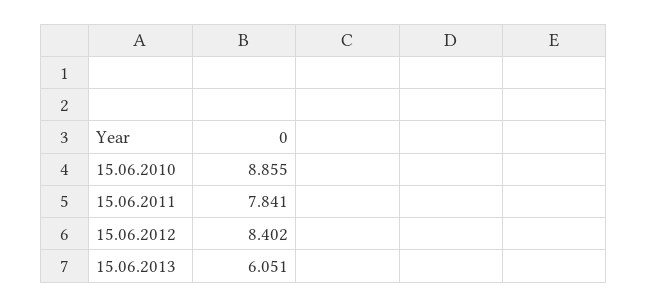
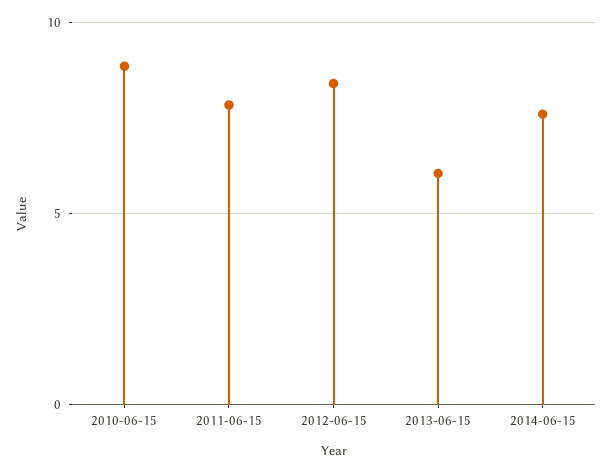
2014-06-15: none -> 7.5

